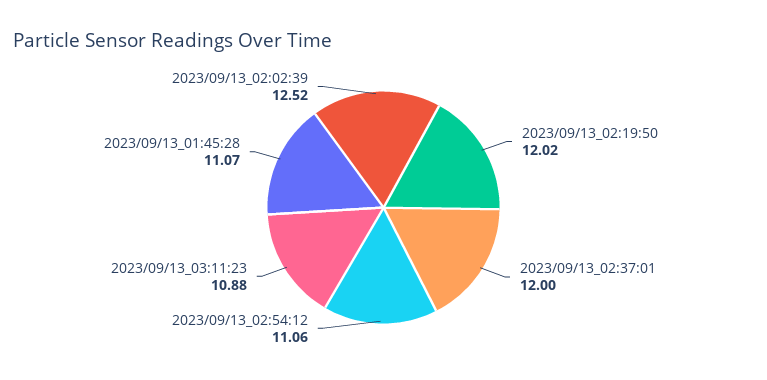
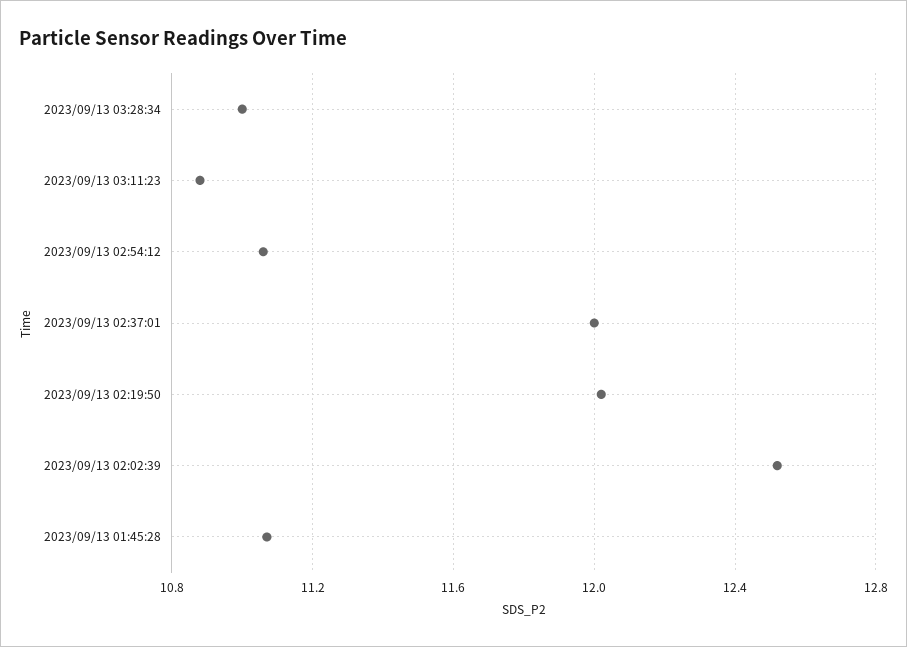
2023/09/13 03:28:34: none -> 11

